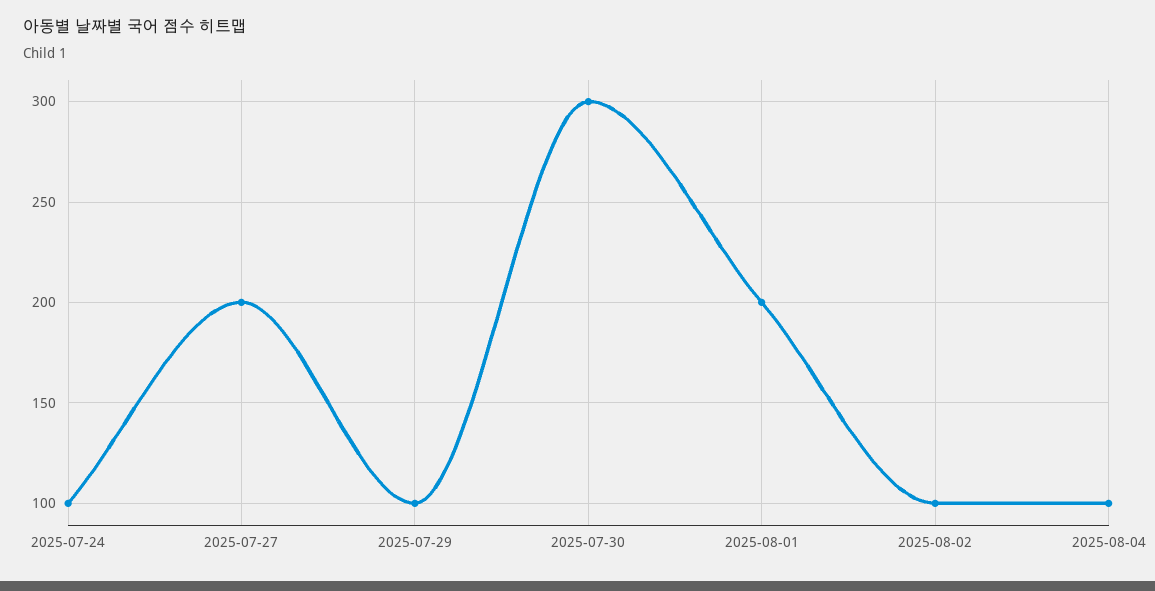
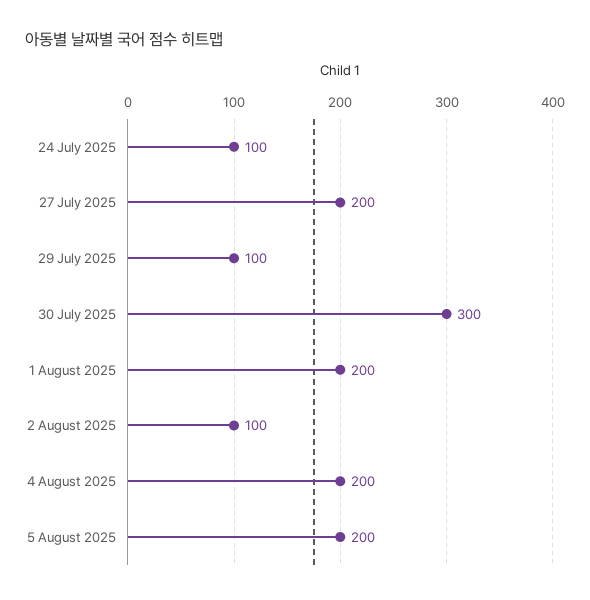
2025-08-04: 100 -> 200
5 August 2025: none -> 200

